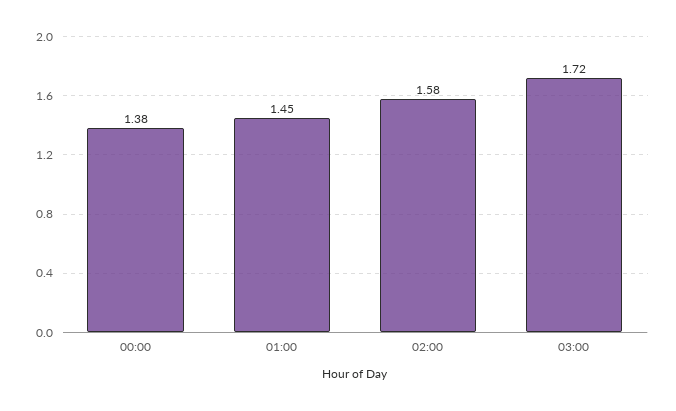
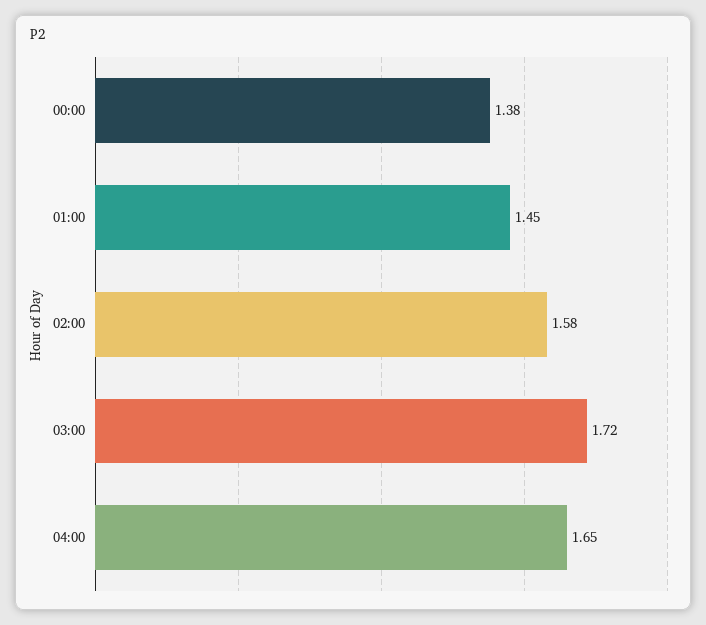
04:00: none -> 1.65

